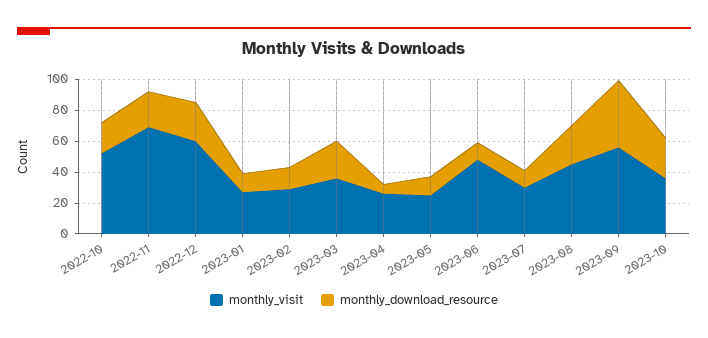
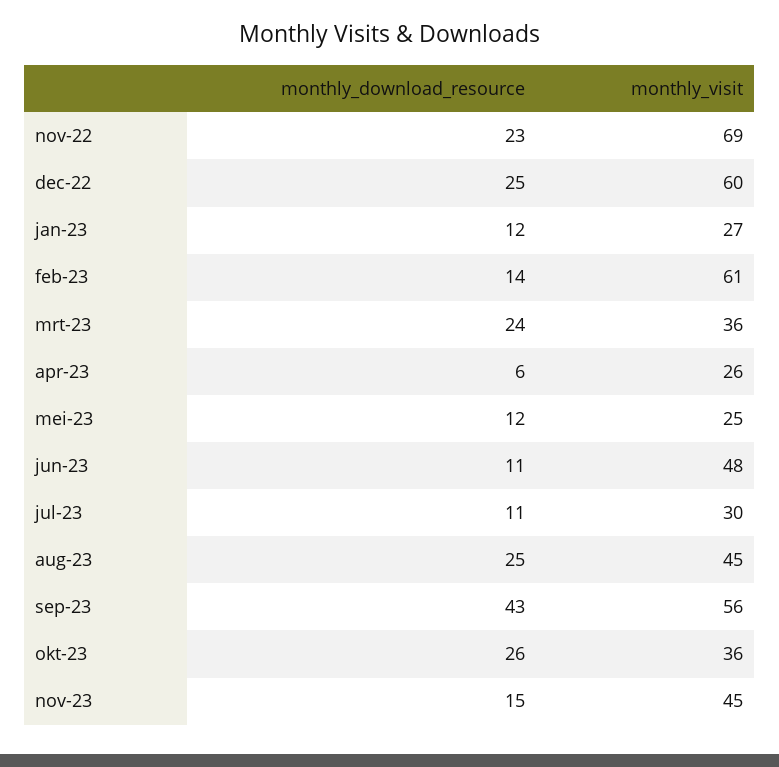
monthly_visit, 2022-10: 50 -> none
monthly_download_resource, 2022-10: 20 -> none
monthly_visit, 2023-02: 30 -> 61
monthly_download_resource, nov-23: none -> 15
monthly_visit, nov-23: none -> 45

